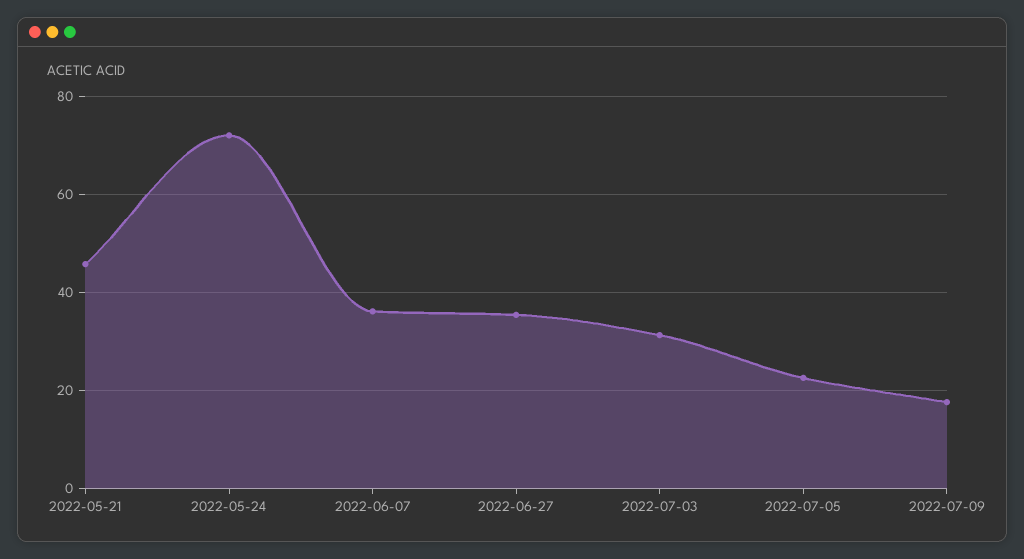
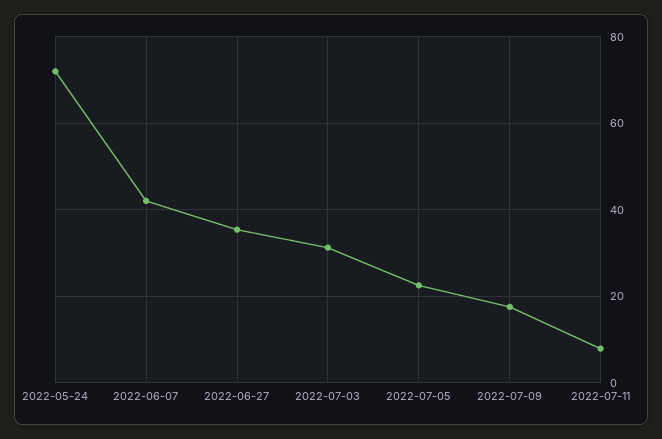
2022-05-21: 46 -> none
2022-06-07: 36 -> 42
2022-07-11: none -> 8

